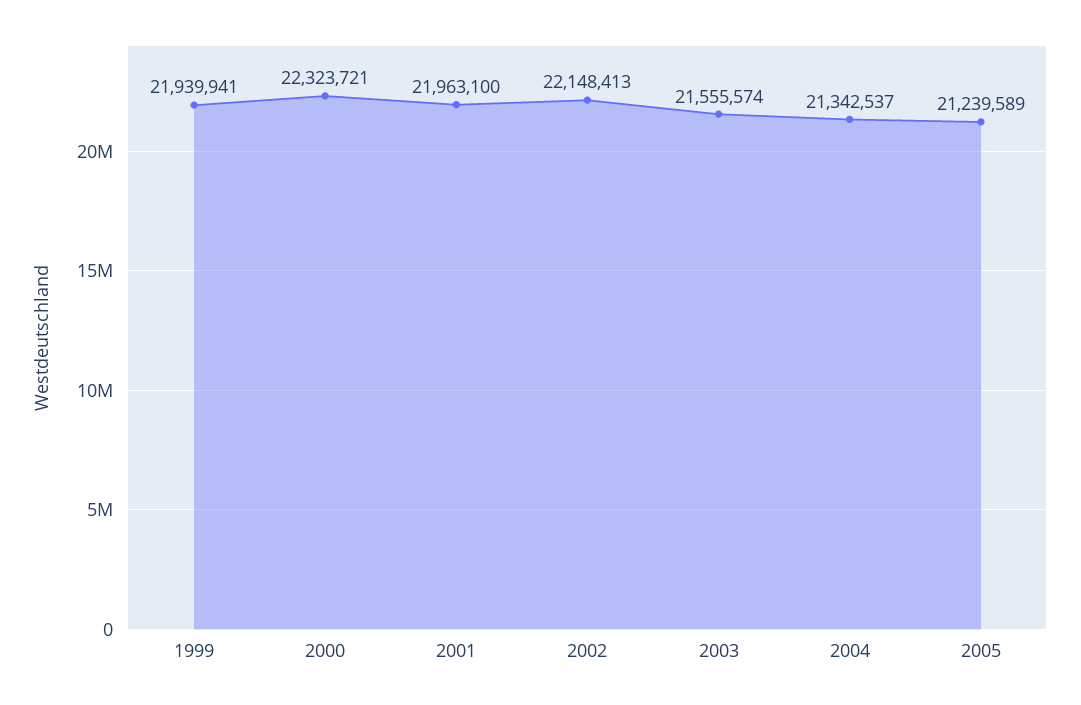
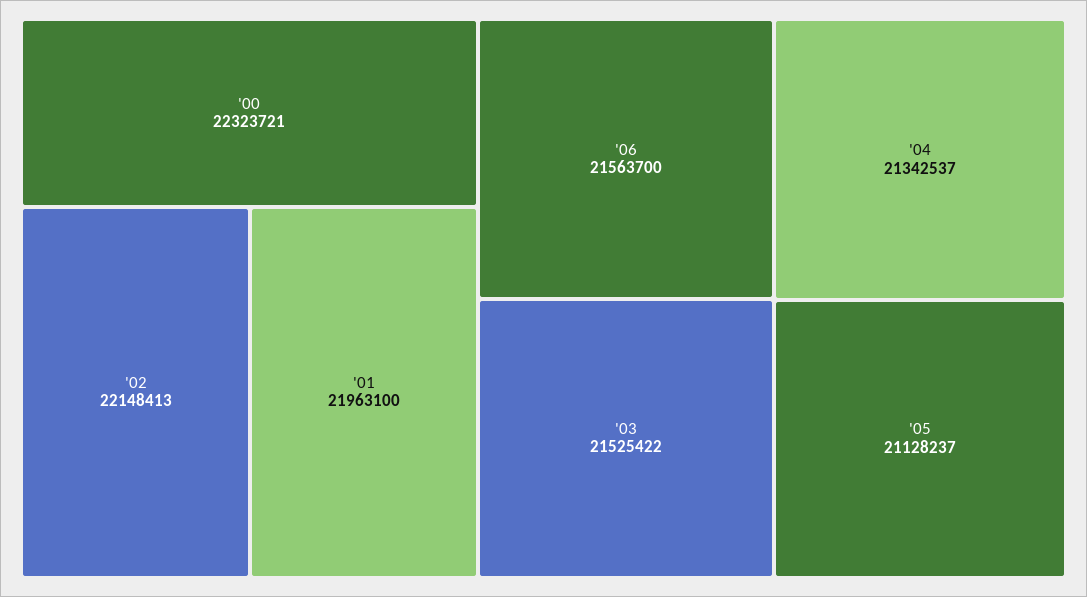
1999: 21939941 -> none
2003: 21555574 -> 21525422
2005: 21239589 -> 21128237
'06: none -> 21563700

